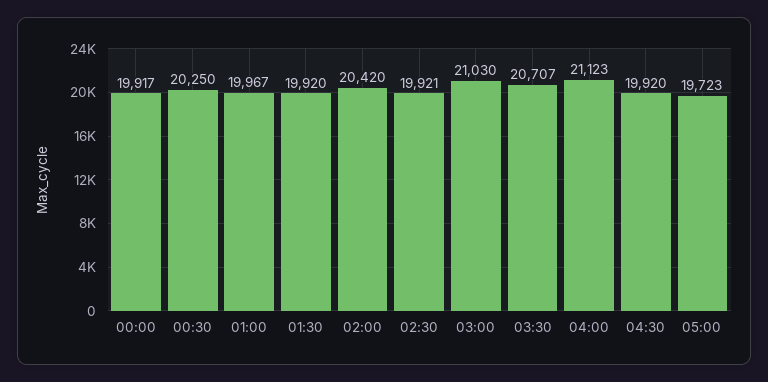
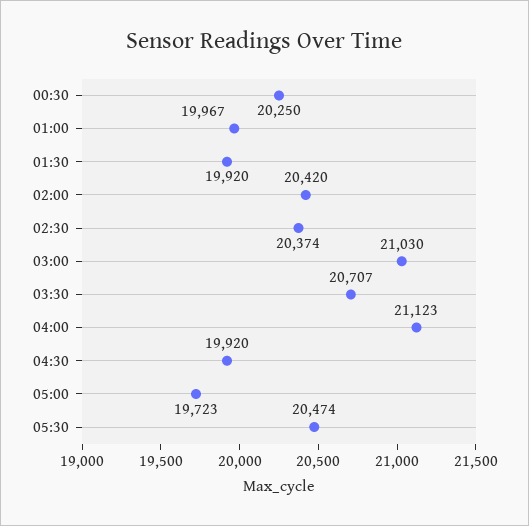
00:00: 19917 -> none
02:30: 19921 -> 20374
05:30: none -> 20474

